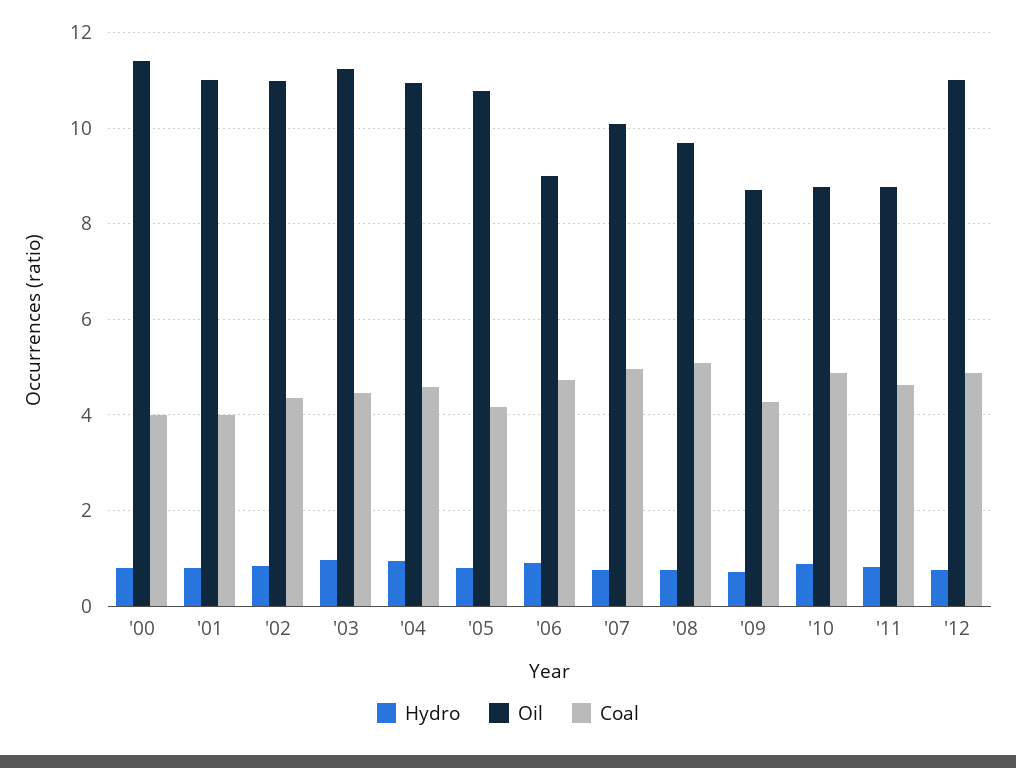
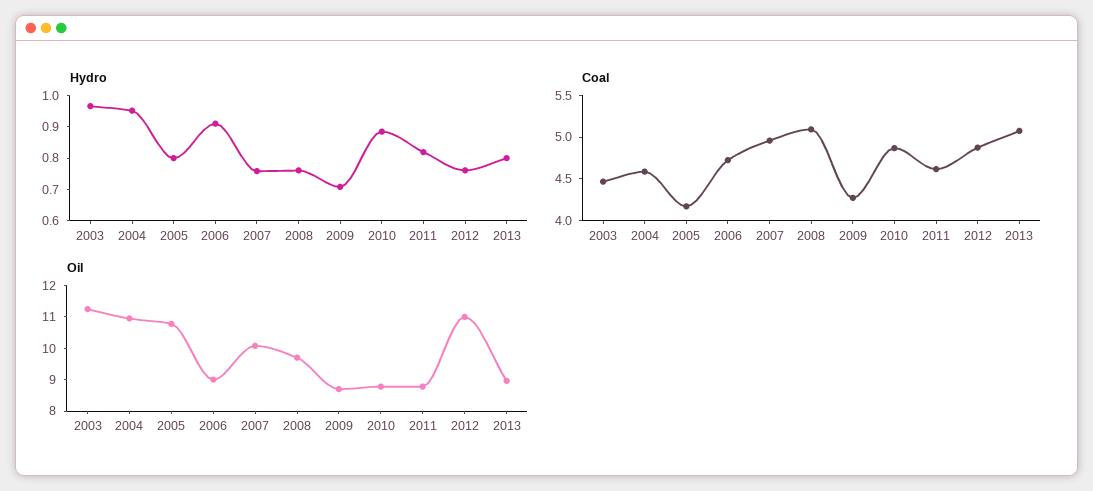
Hydro, '00: 0.8 -> none
Oil, '00: 11.4 -> none
Coal, '00: 4 -> none
Hydro, '01: 0.8 -> none
Oil, '01: 11 -> none
Coal, '01: 4 -> none
Hydro, '02: 0.8 -> none
Oil, '02: 11 -> none
Coal, '02: 4.4 -> none
Hydro, 2013: none -> 0.8
Coal, 2013: none -> 5.1
Oil, 2013: none -> 9

